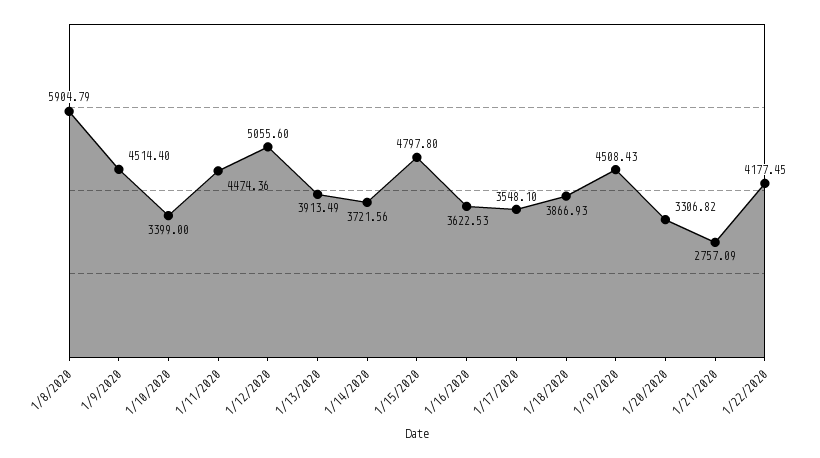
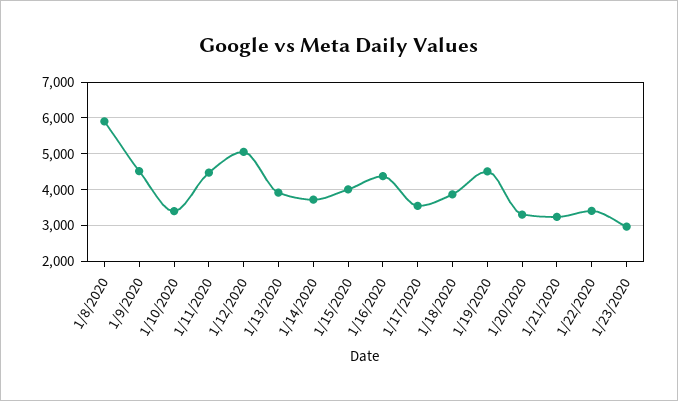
1/15/2020: 4797.8 -> 4000
1/16/2020: 3622.53 -> 4400
1/21/2020: 2757.09 -> 3200
1/22/2020: 4177.45 -> 3400
1/23/2020: none -> 3000

